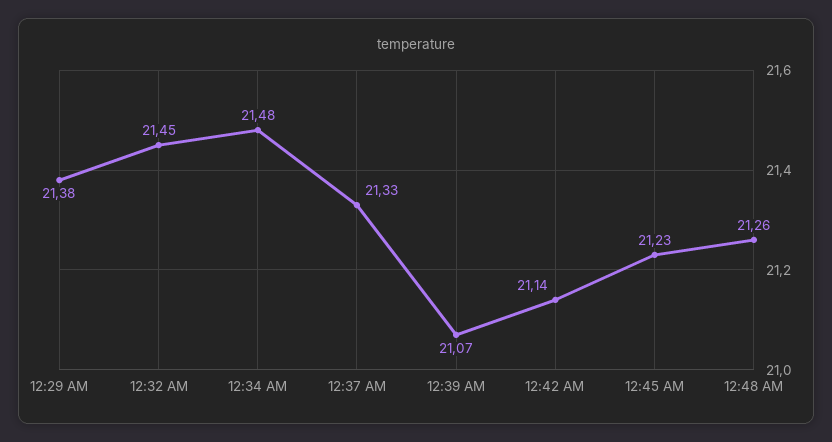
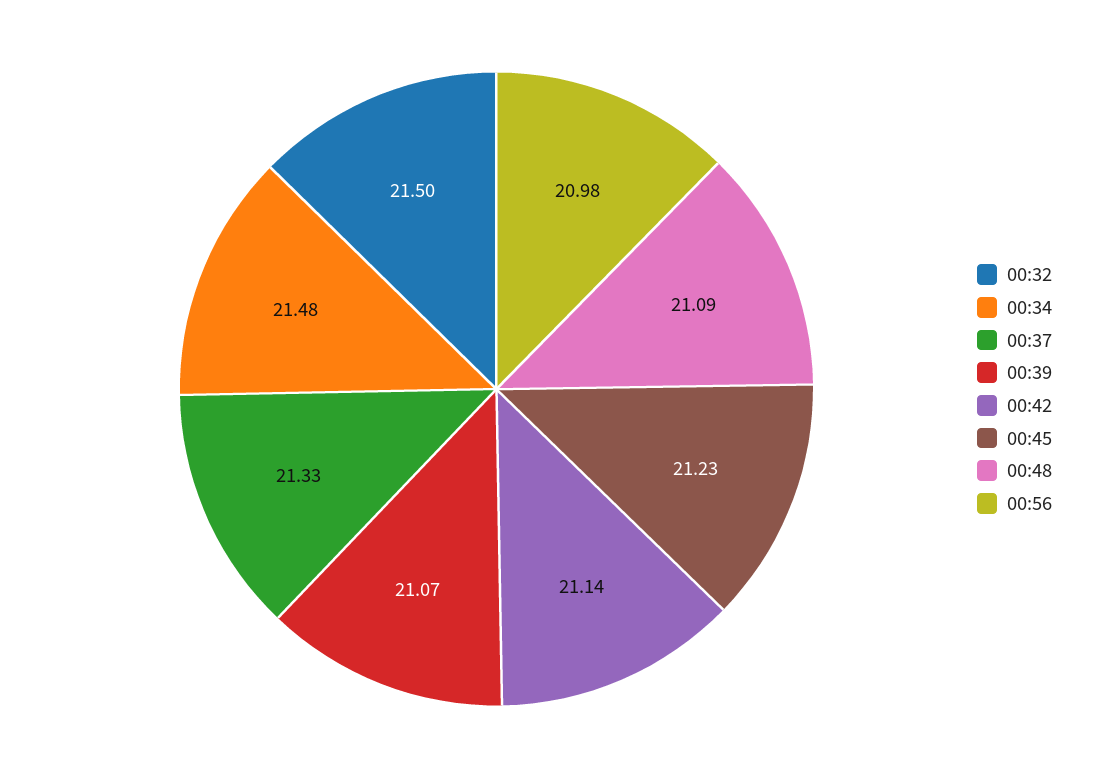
12:29 AM: 21.38 -> none
12:32 AM: 21.45 -> 21.5
12:48 AM: 21.26 -> 21.09
00:56: none -> 20.98

